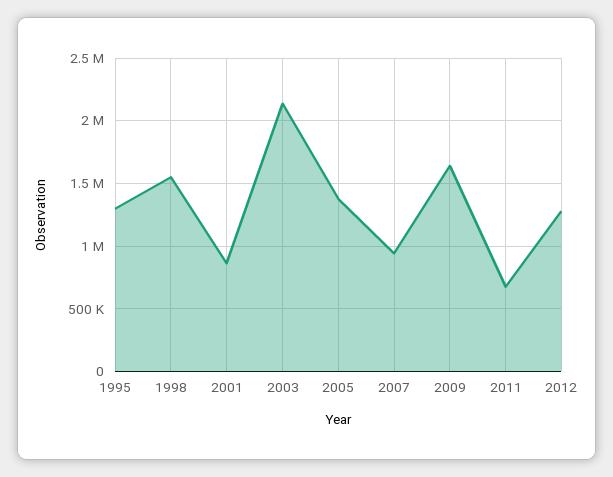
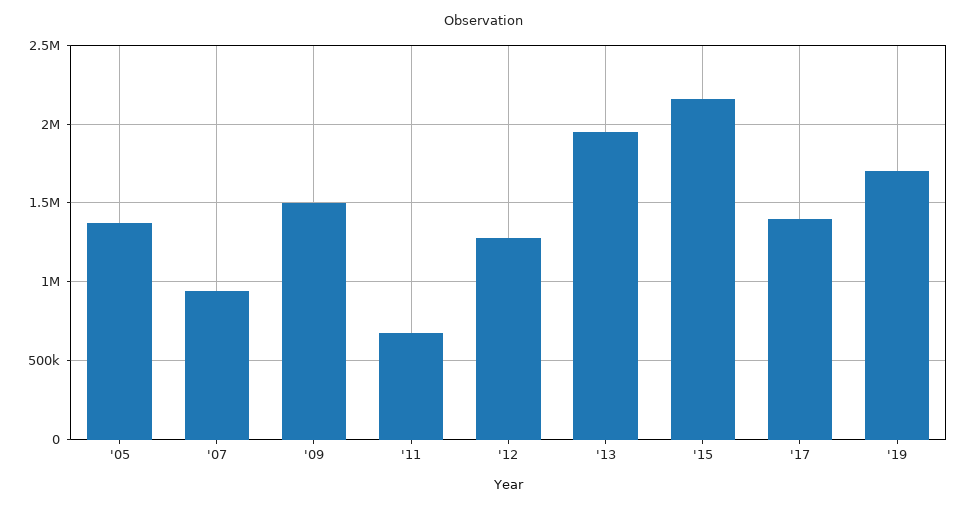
1995: 1300000 -> none
1998: 1550000 -> none
2001: 850000 -> none
2003: 2150000 -> none
2009: 1650000 -> 1500000
'13: none -> 1950000
'15: none -> 2150000
'17: none -> 1400000
'19: none -> 1700000

